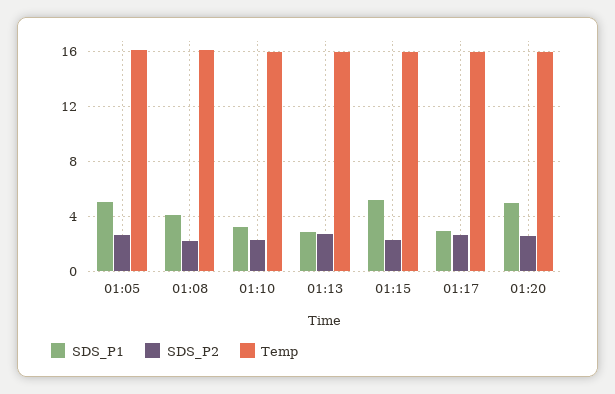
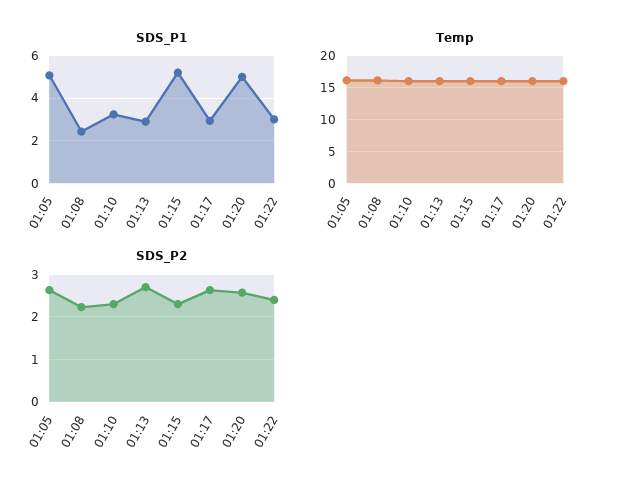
SDS_P1, 01:08: 4 -> 2.5
SDS_P1, 01:22: none -> 3
Temp, 01:22: none -> 16
SDS_P2, 01:22: none -> 2.4

